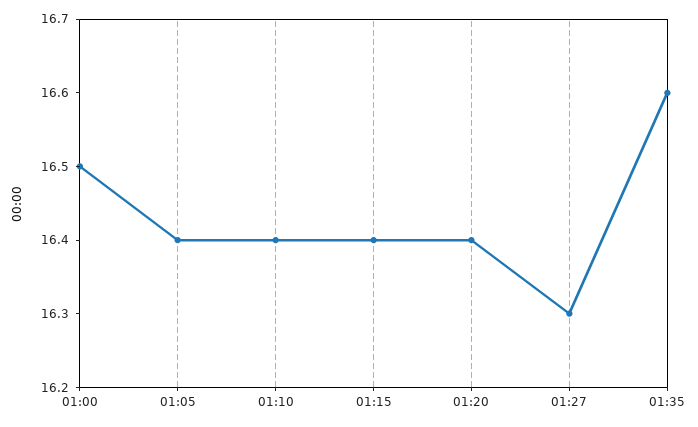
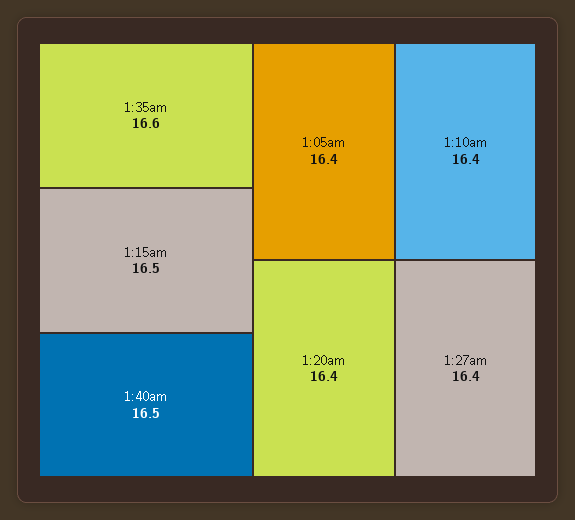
01:00: 16.5 -> none
01:15: 16.4 -> 16.5
01:27: 16.3 -> 16.4
1:40am: none -> 16.5

